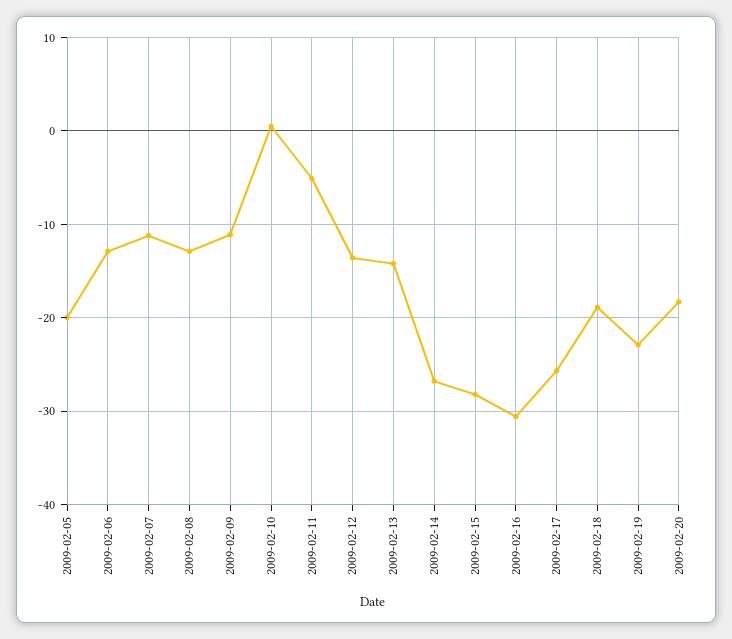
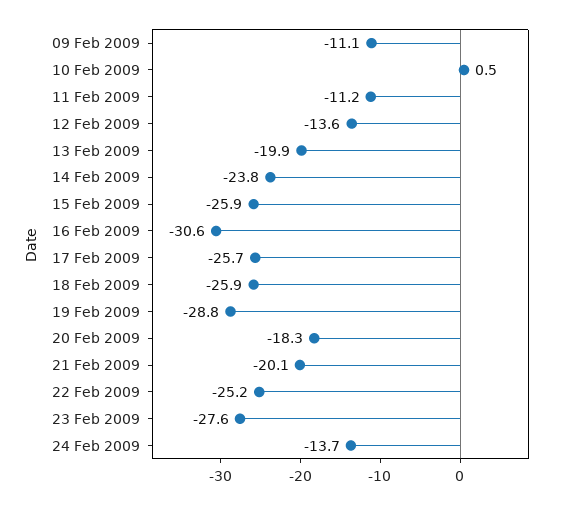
2009-02-05: -20 -> none
2009-02-06: -13 -> none
2009-02-07: -11 -> none
2009-02-08: -13 -> none
2009-02-11: -5 -> -11.2
2009-02-13: -14 -> -19.9
2009-02-14: -27 -> -23.8
2009-02-15: -28 -> -25.9
2009-02-18: -19 -> -25.9
2009-02-19: -23 -> -28.8
21 Feb 2009: none -> -20.1
22 Feb 2009: none -> -25.2
23 Feb 2009: none -> -27.6
24 Feb 2009: none -> -13.7

